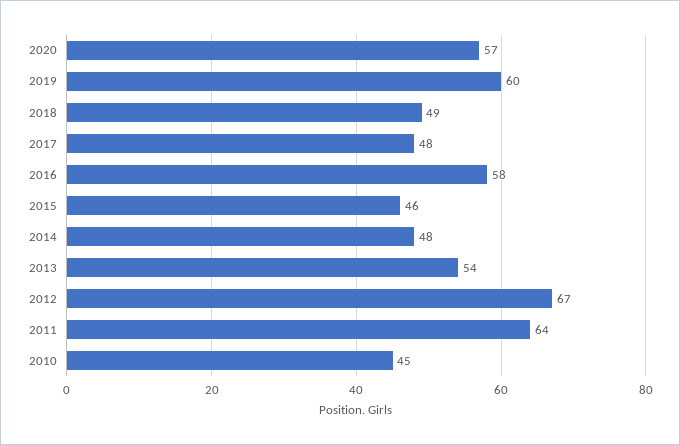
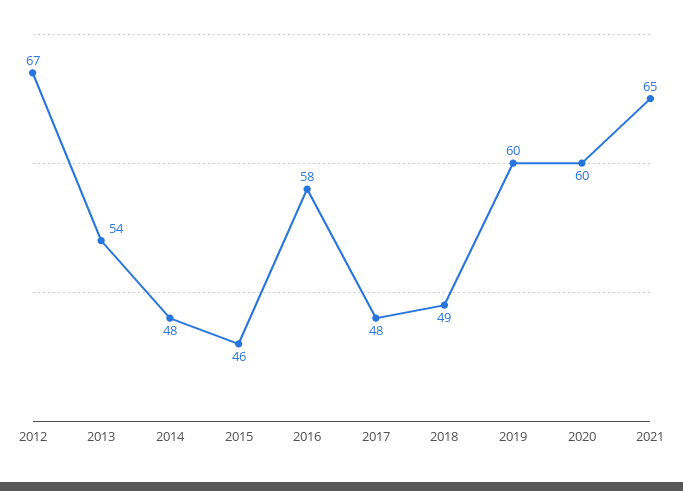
2020: 57 -> 60
2011: 64 -> none
2010: 45 -> none
2021: none -> 65

